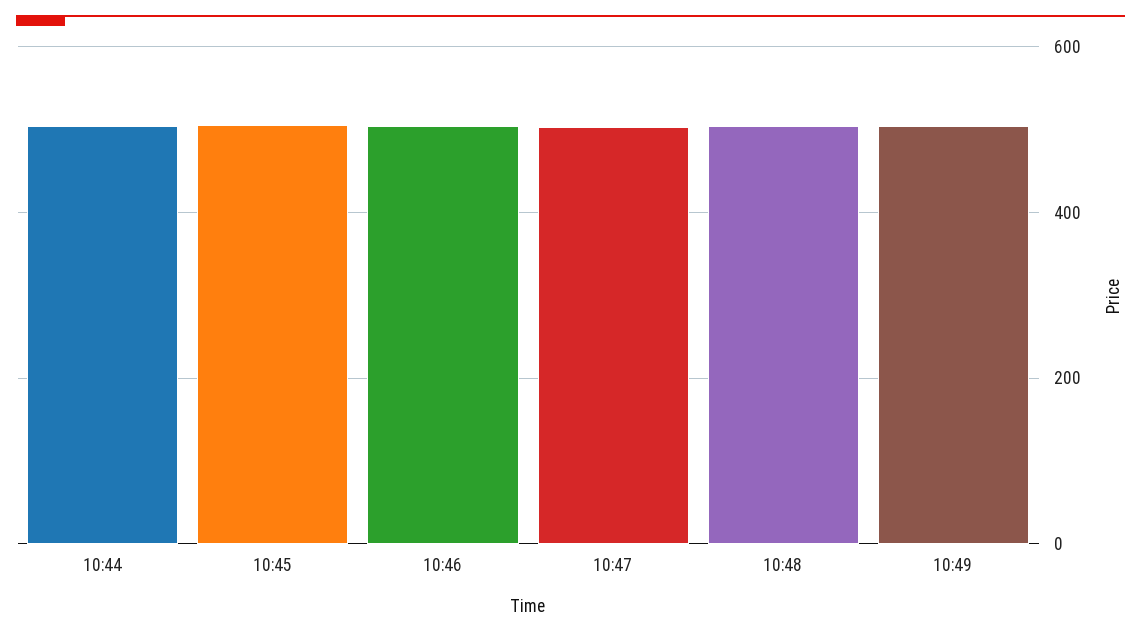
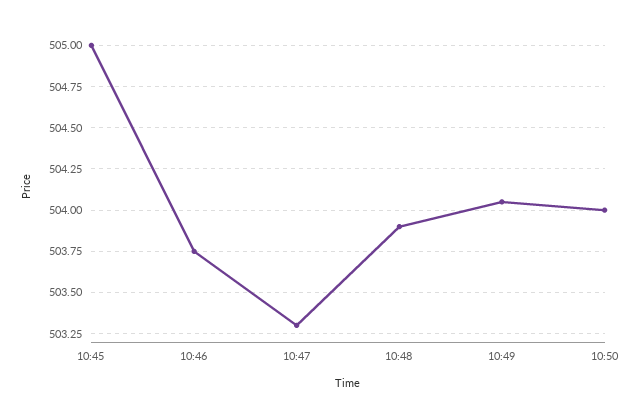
10:44: 500 -> none
10:50: none -> 504

